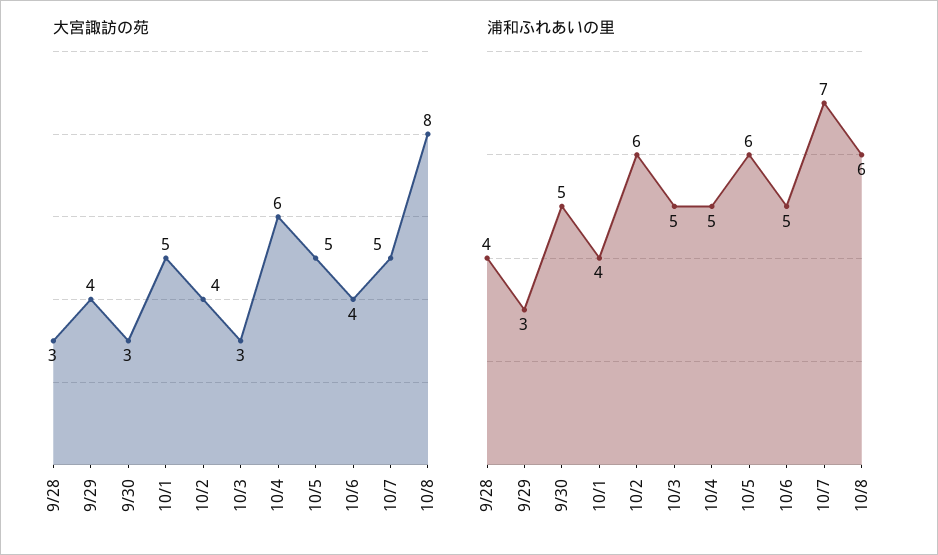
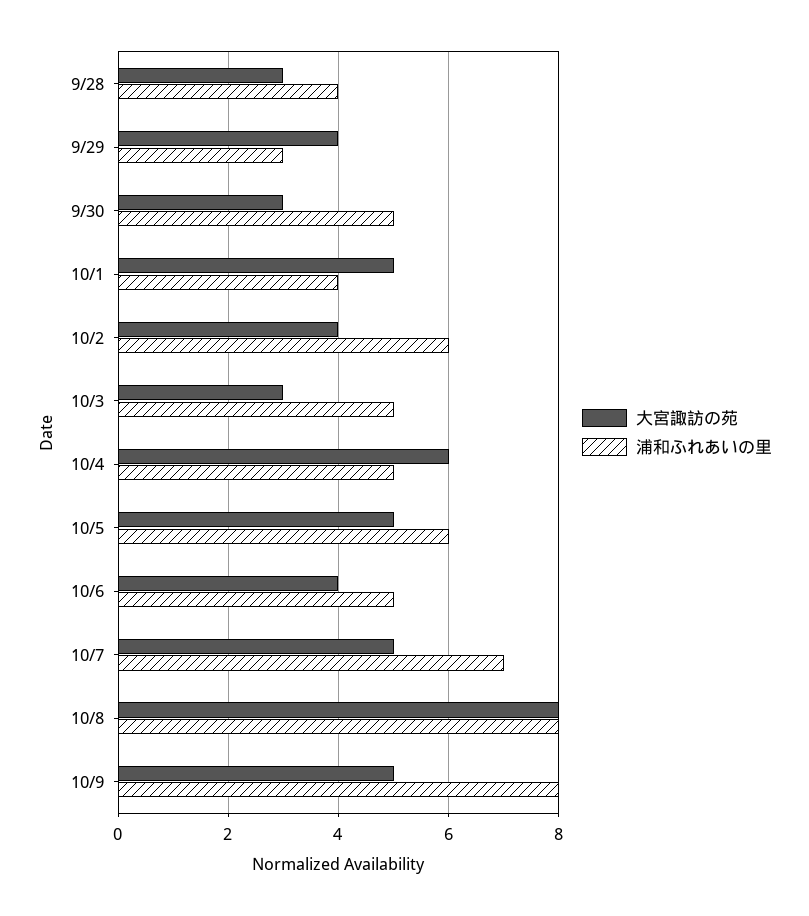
浦和ふれあいの里, 10/8: 6 -> 8
大宮諏訪の苑, 10/9: none -> 5
浦和ふれあいの里, 10/9: none -> 8

